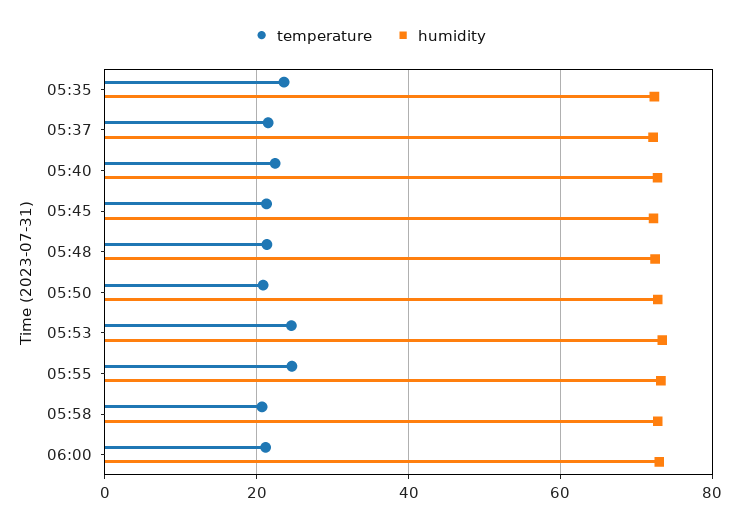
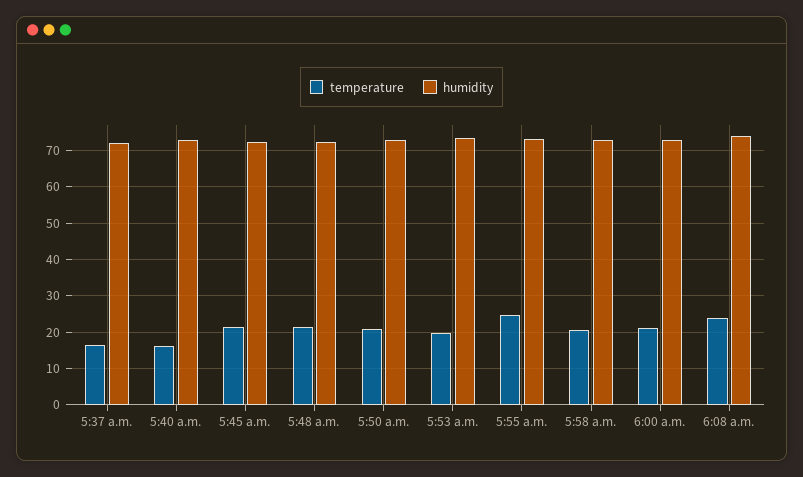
temperature, 05:35: 24 -> none
humidity, 05:35: 72 -> none
temperature, 05:37: 22 -> 16
temperature, 05:40: 22 -> 16
temperature, 05:53: 24 -> 20
temperature, 6:08 a.m.: none -> 24
humidity, 6:08 a.m.: none -> 74

